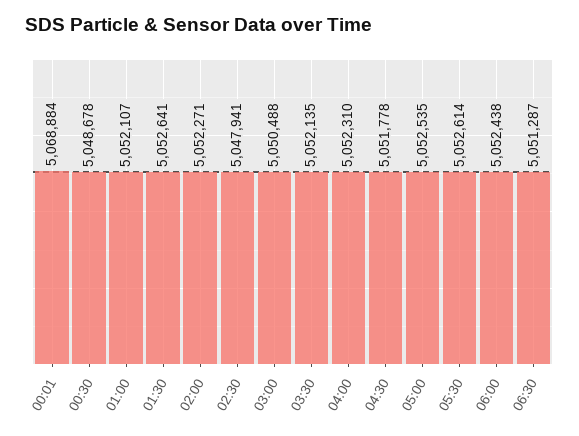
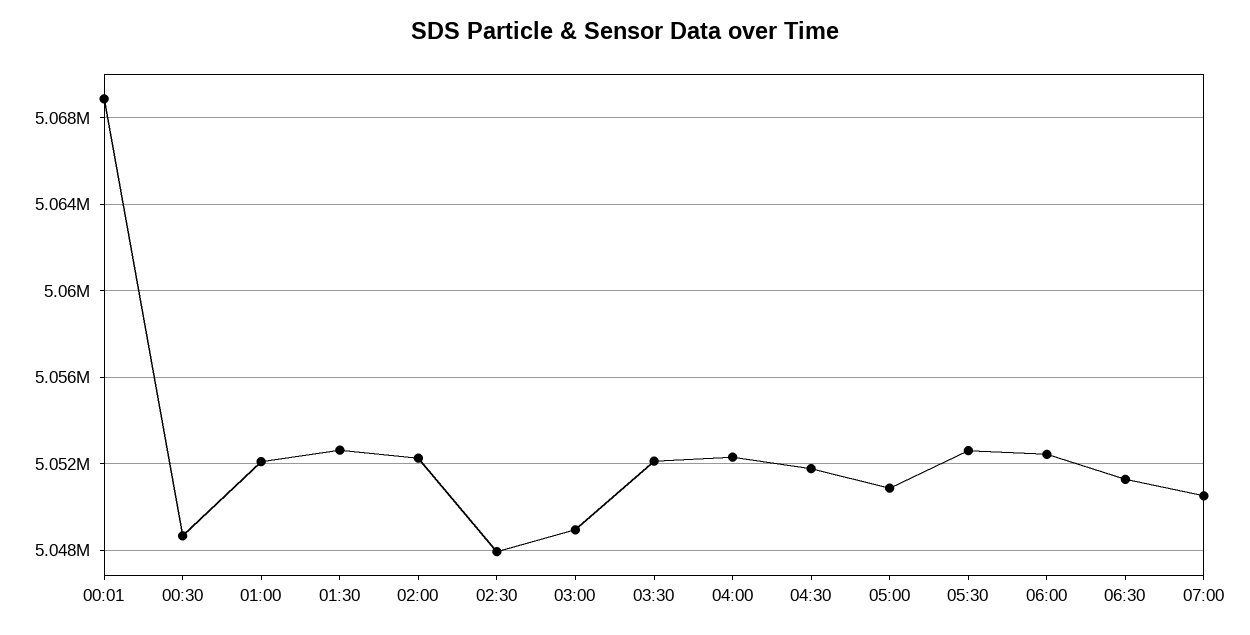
03:00: 5050488 -> 5049000
05:00: 5052535 -> 5051000
07:00: none -> 5050500

